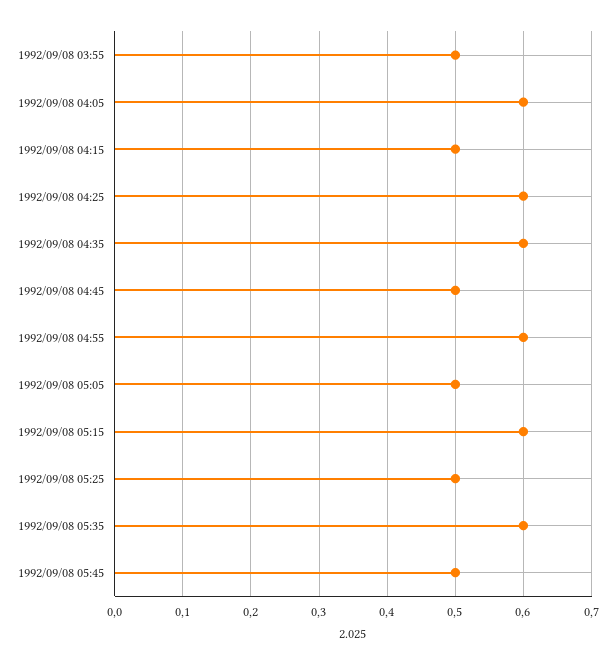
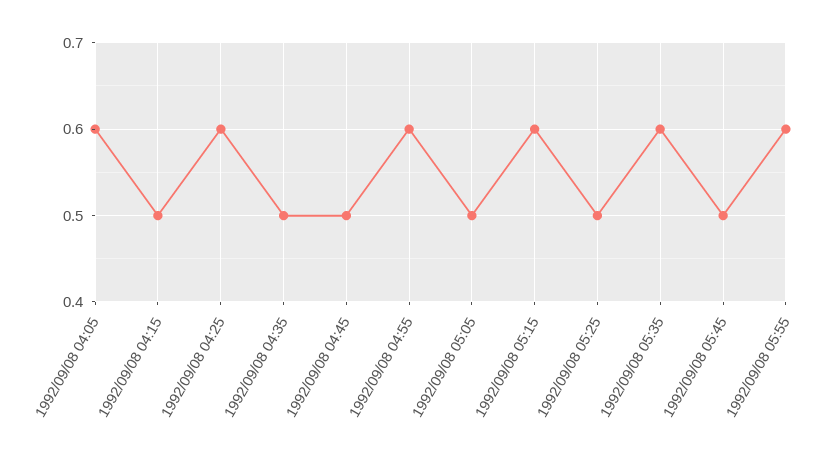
1992/09/08 03:55: 0.5 -> none
1992/09/08 04:35: 0.6 -> 0.5
1992/09/08 05:55: none -> 0.6

